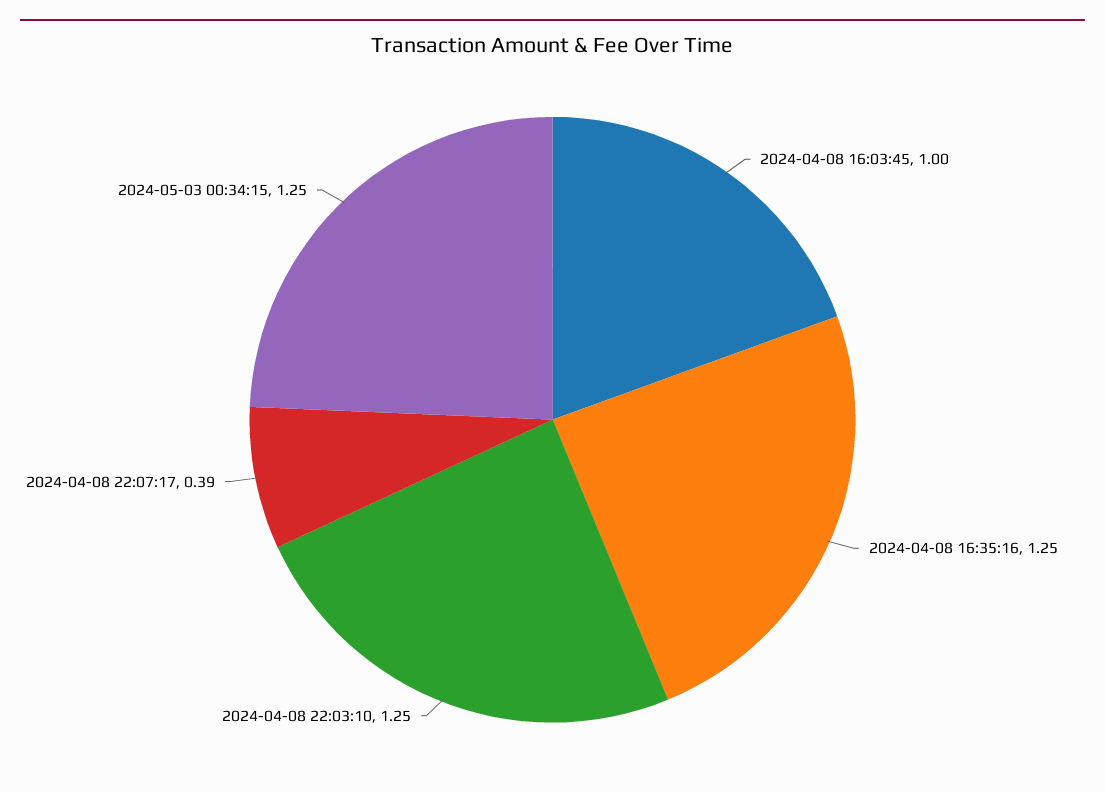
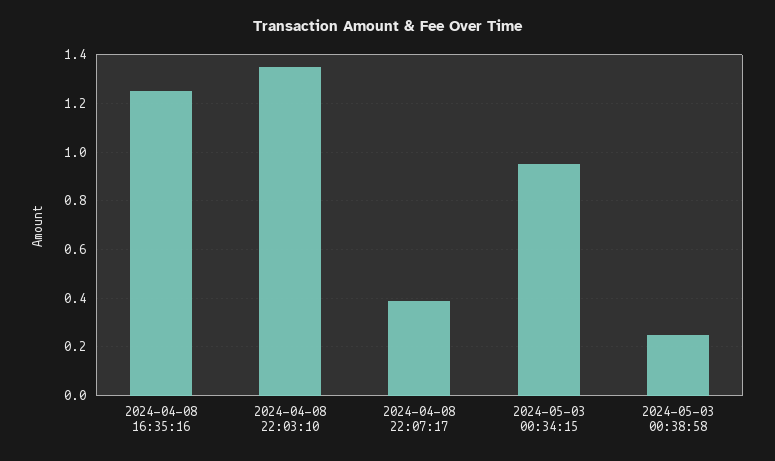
2024-04-08 16:03:45: 1 -> none
2024-04-08 22:03:10: 1.25 -> 1.35
2024-05-03 00:34:15: 1.25 -> 0.95
2024-05-03 00:38:58: none -> 0.25

